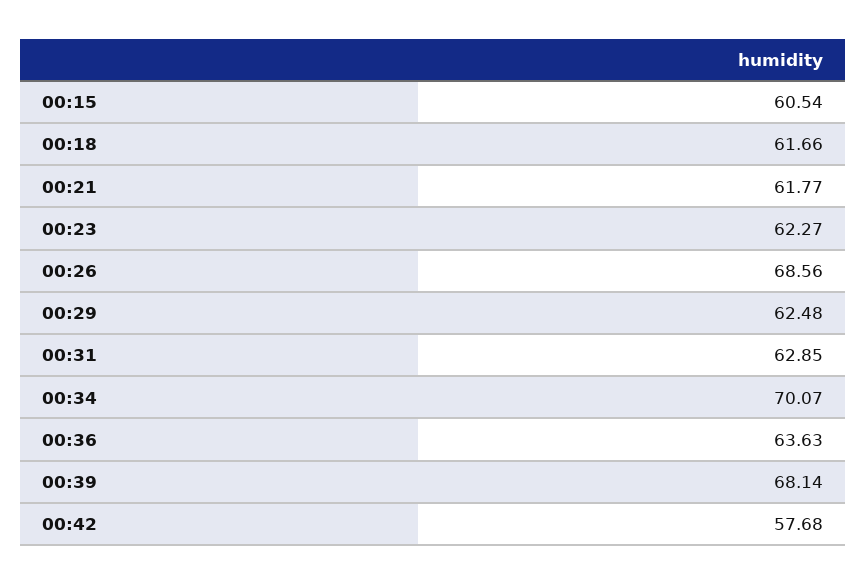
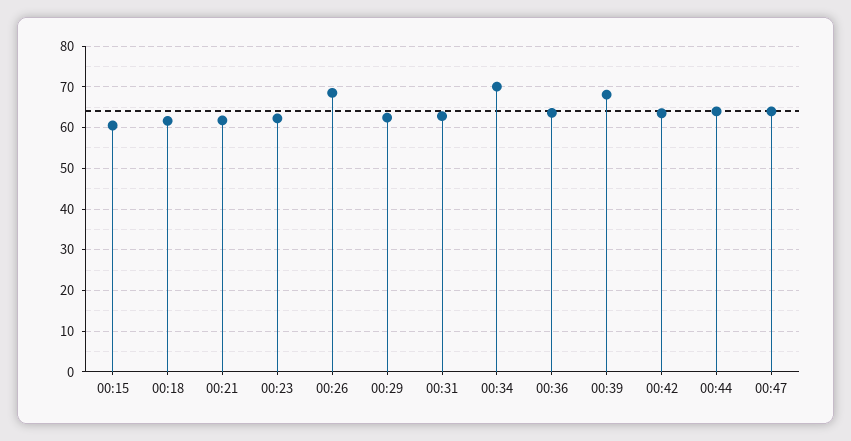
00:42: 57.68 -> 64
00:44: none -> 64
00:47: none -> 64

